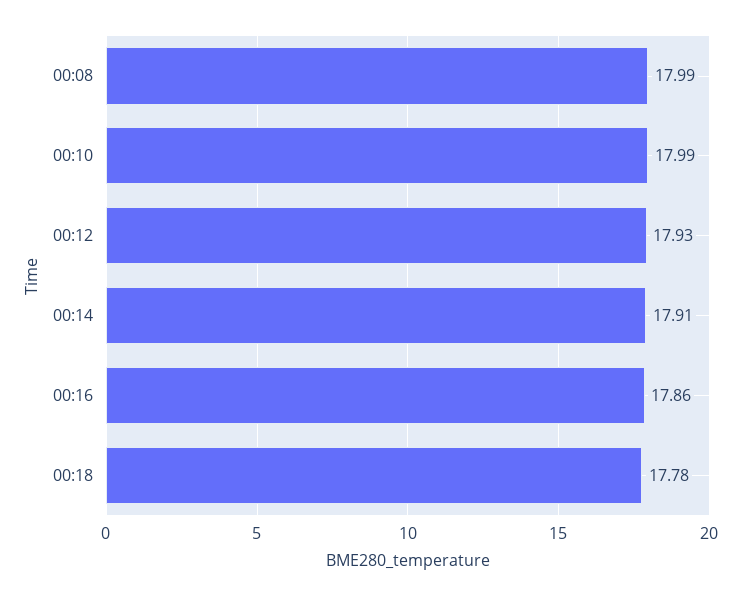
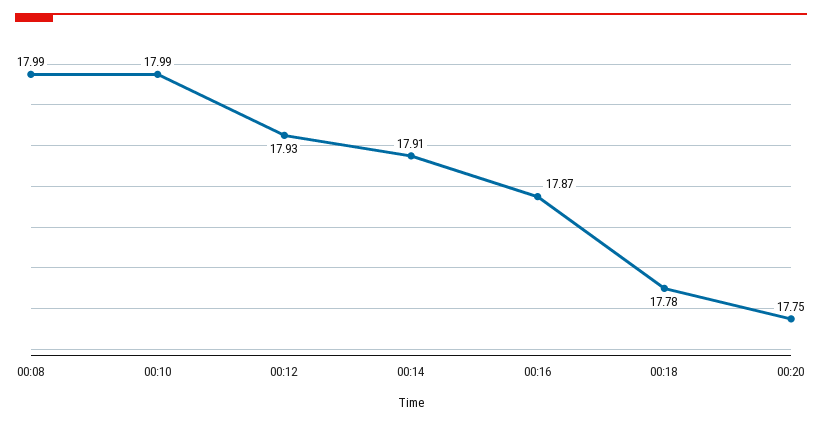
00:16: 17.86 -> 17.87
00:20: none -> 17.75

